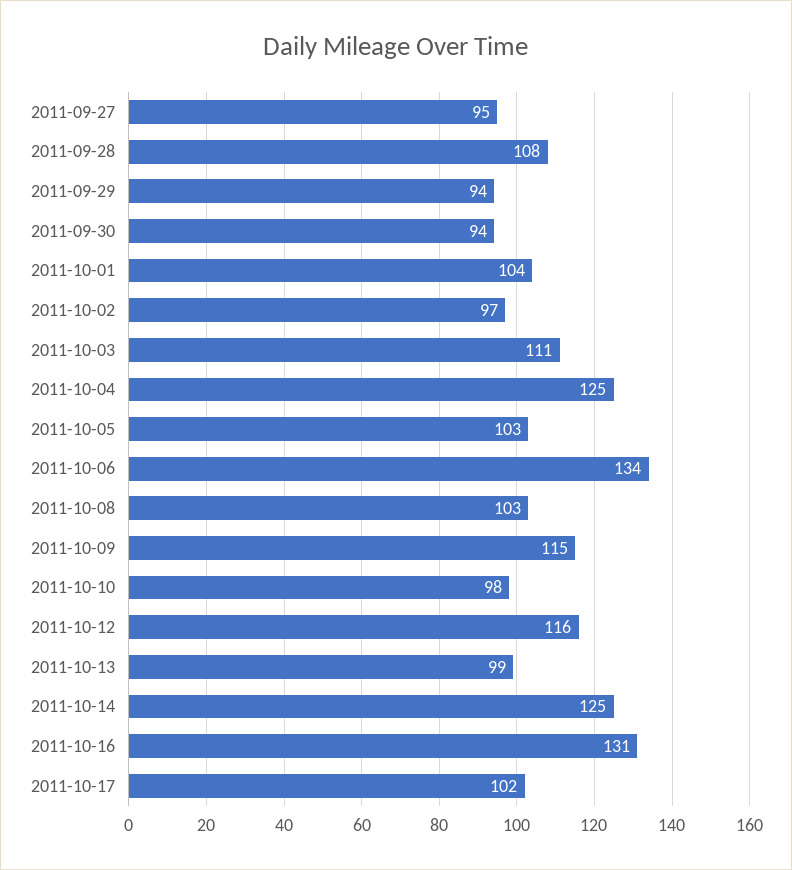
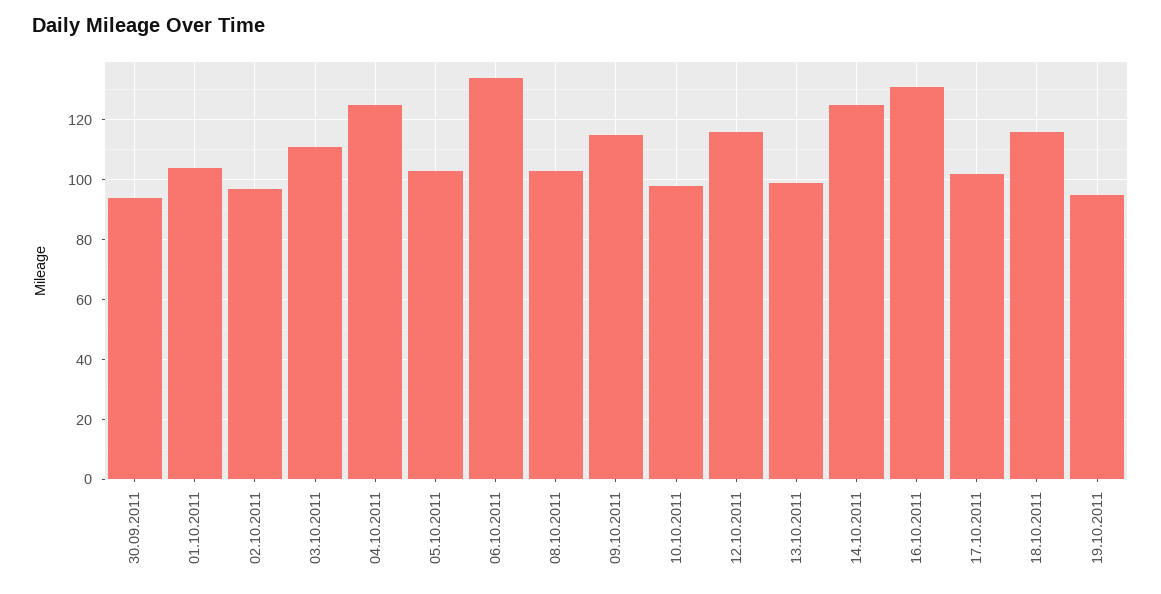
2011-09-27: 95 -> none
2011-09-28: 108 -> none
2011-09-29: 94 -> none
18.10.2011: none -> 115
19.10.2011: none -> 95

